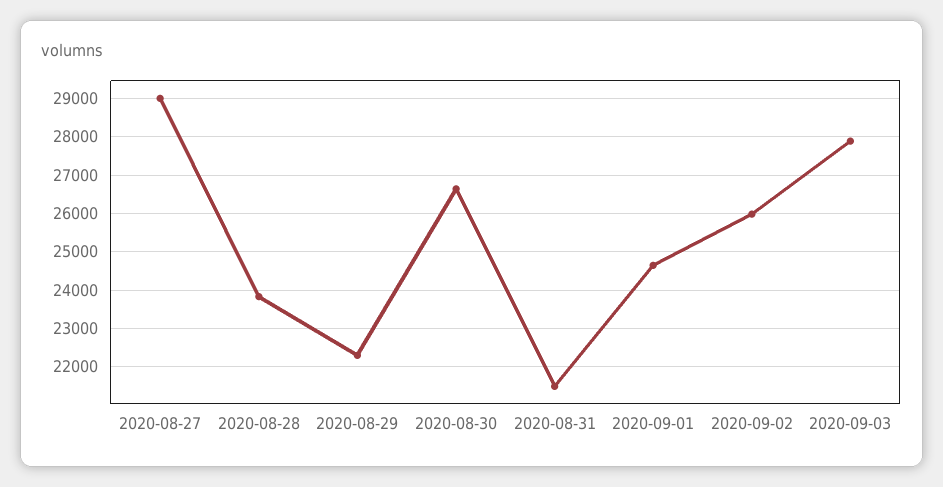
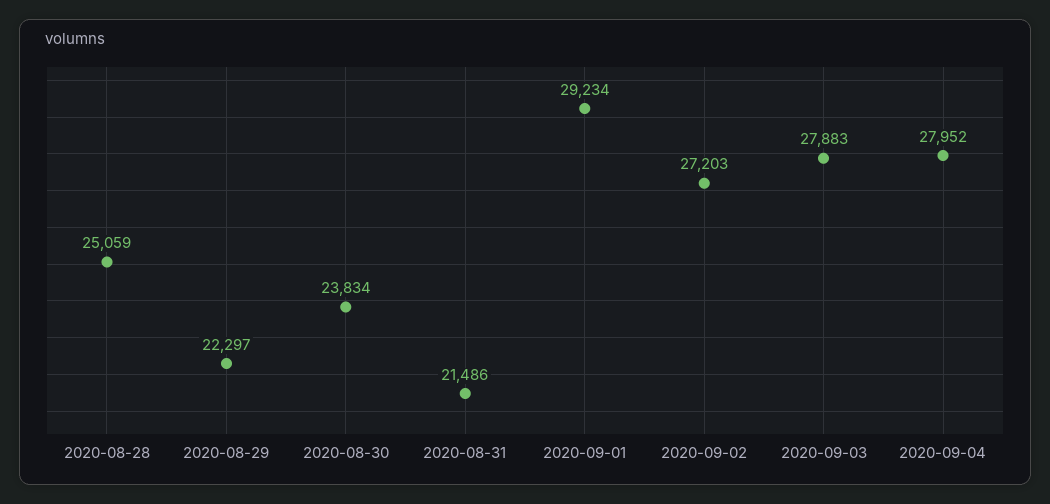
2020-08-27: 29000 -> none
2020-08-28: 23800 -> 25059
2020-08-30: 26600 -> 23834
2020-09-01: 24600 -> 29234
2020-09-02: 26000 -> 27203
2020-09-04: none -> 27952

